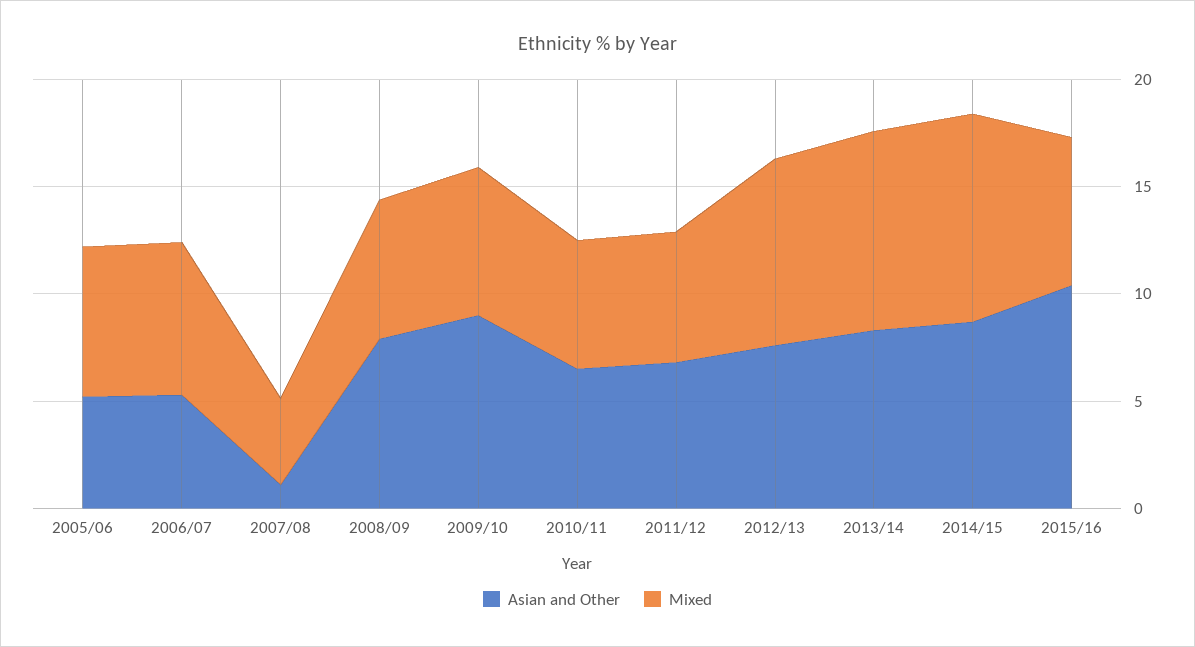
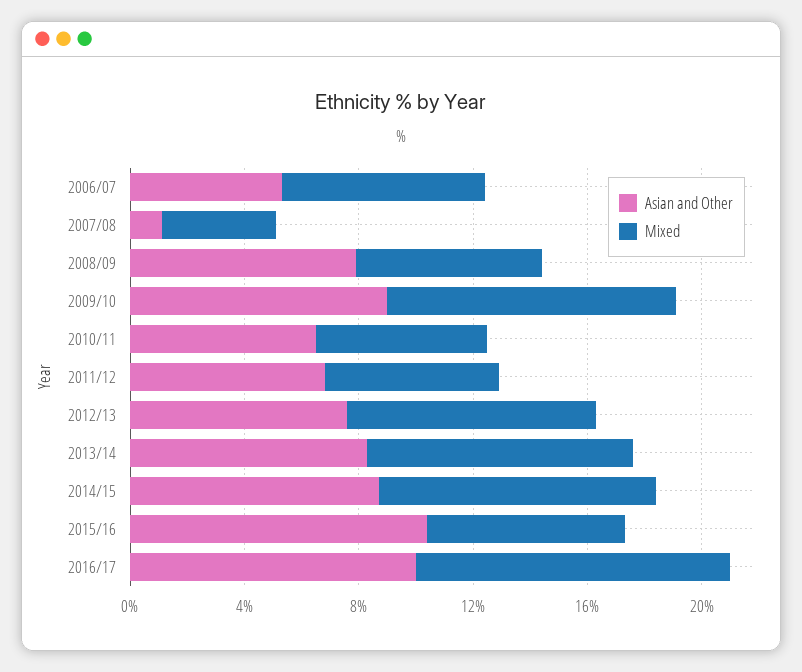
Asian and Other, 2005/06: 5 -> none
Mixed, 2005/06: 7 -> none
Mixed, 2009/10: 7 -> 10
Asian and Other, 2016/17: none -> 10
Mixed, 2016/17: none -> 11

